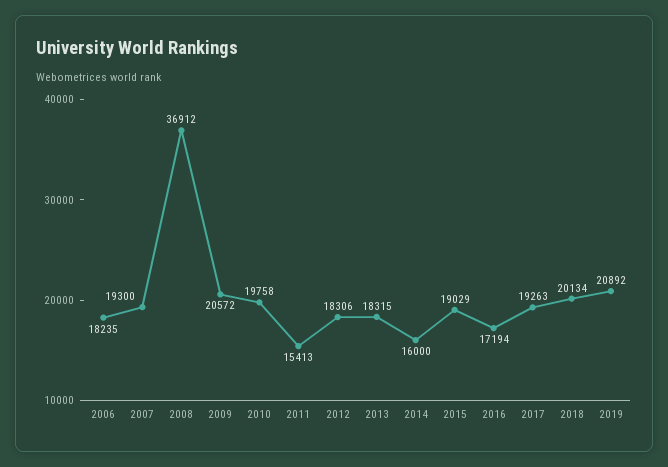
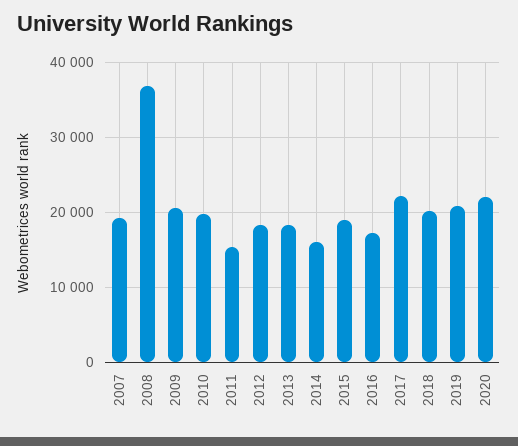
2006: 18235 -> none
2017: 19263 -> 22000
2020: none -> 22000

